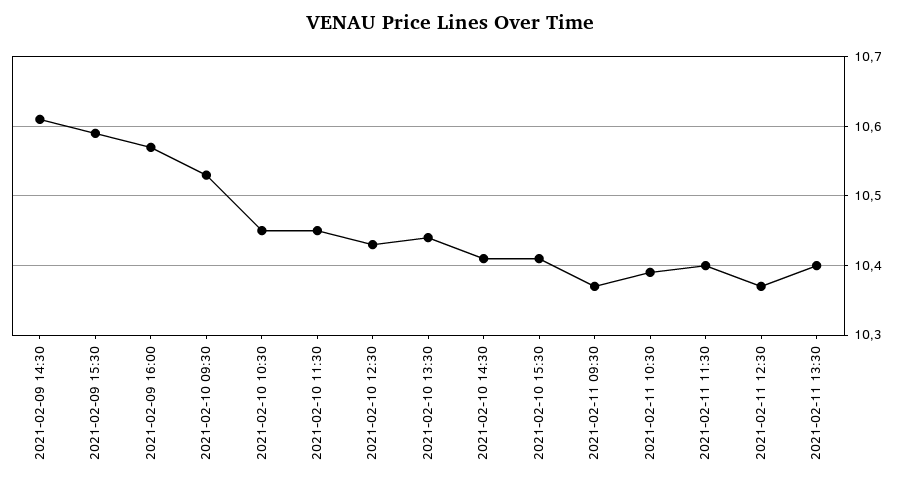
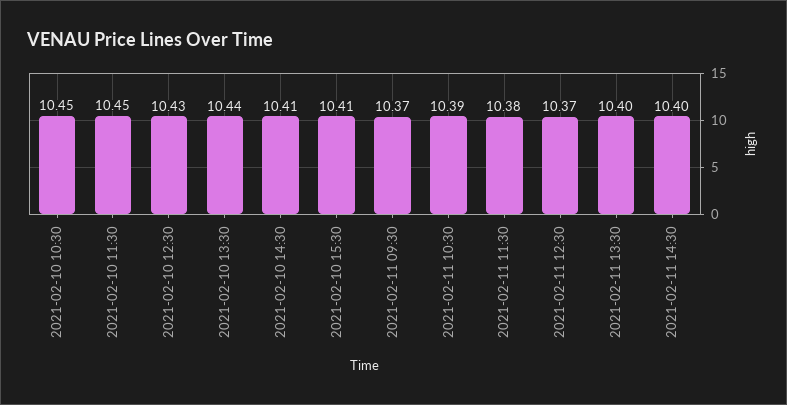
2021-02-09 14:30: 10.61 -> none
2021-02-09 15:30: 10.59 -> none
2021-02-09 16:00: 10.57 -> none
2021-02-10 09:30: 10.53 -> none
2021-02-11 11:30: 10.4 -> 10.38
2021-02-11 14:30: none -> 10.4

